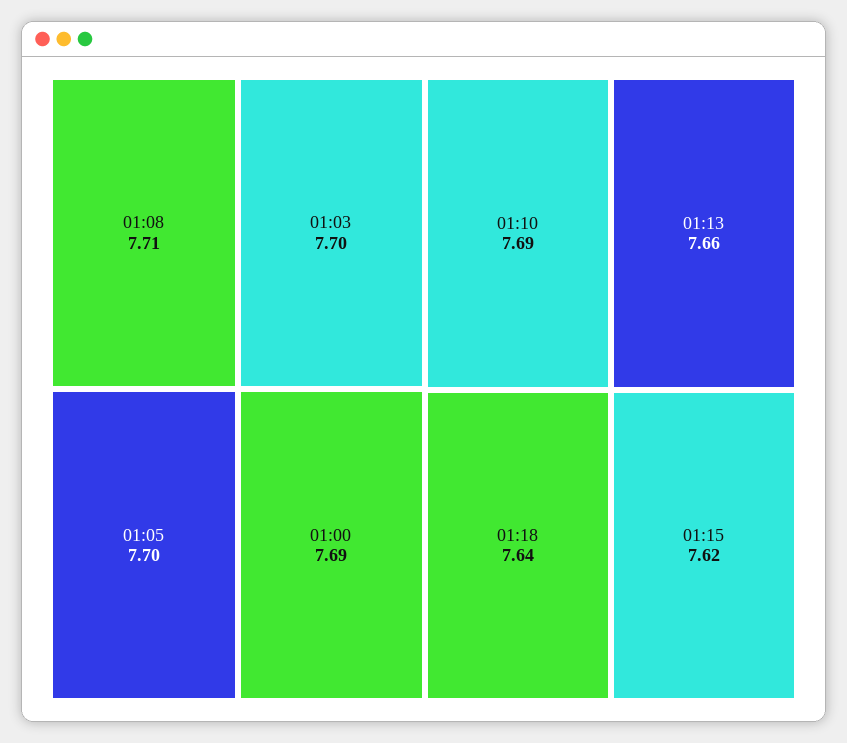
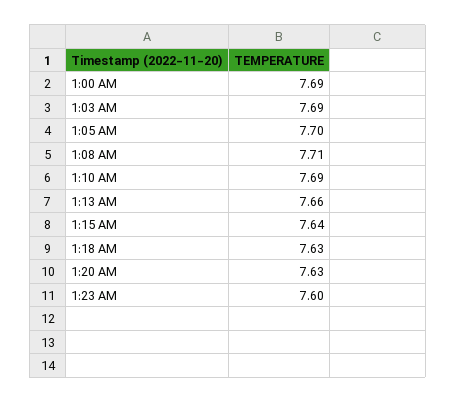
01:03: 7.7 -> 7.69
01:18: 7.64 -> 7.63
01:15: 7.62 -> 7.64
1:20 AM: none -> 7.63
1:23 AM: none -> 7.6

